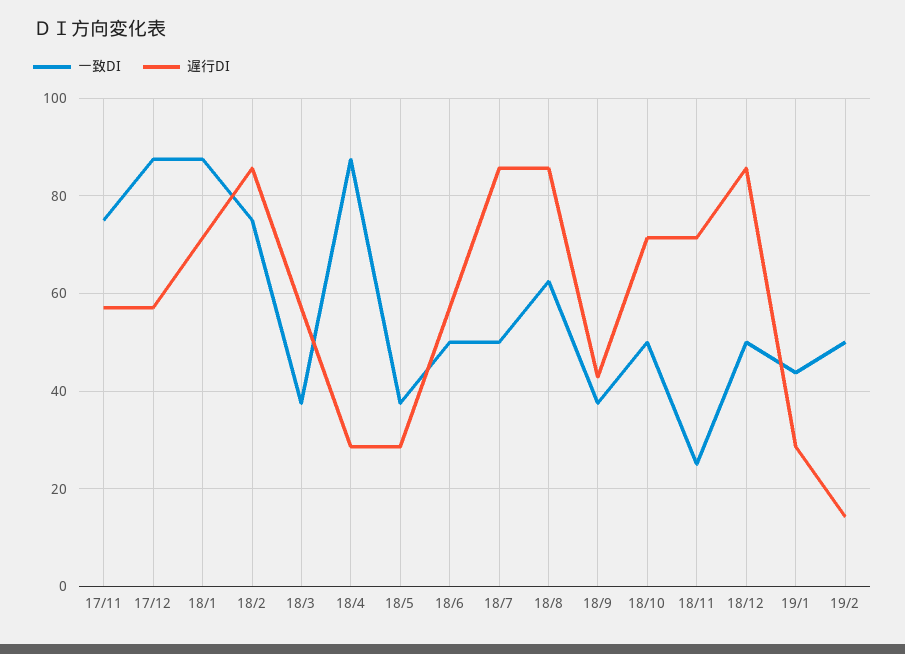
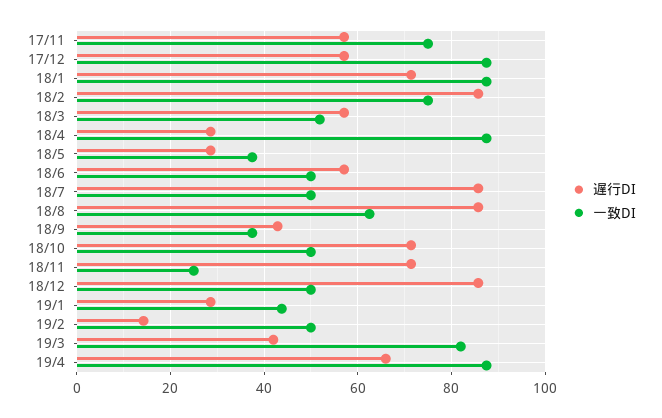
一致DI, 18/3: 38 -> 52
遅行DI, 19/3: none -> 42
一致DI, 19/3: none -> 82
遅行DI, 19/4: none -> 66
一致DI, 19/4: none -> 88

